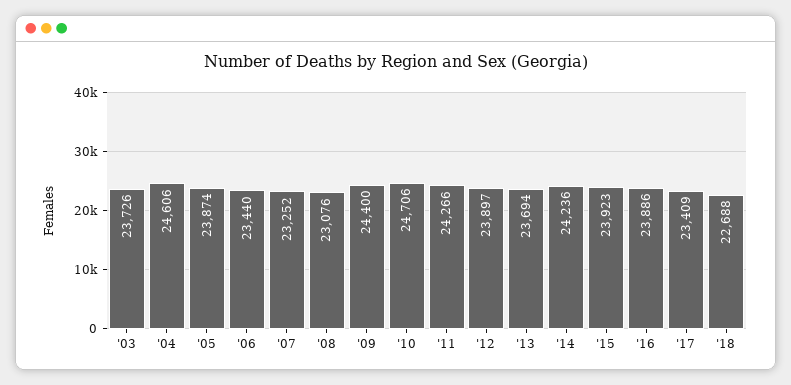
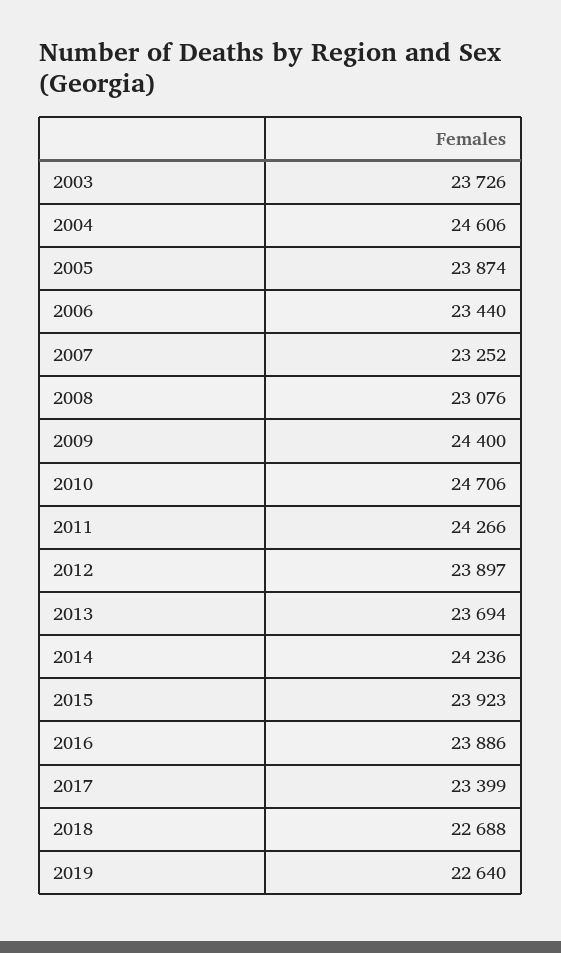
'17: 23409 -> 23399
2019: none -> 22640

